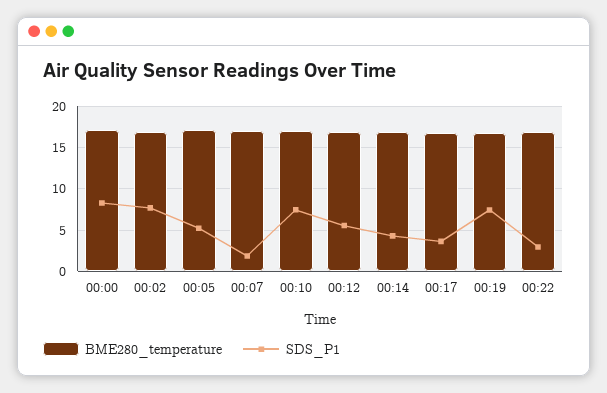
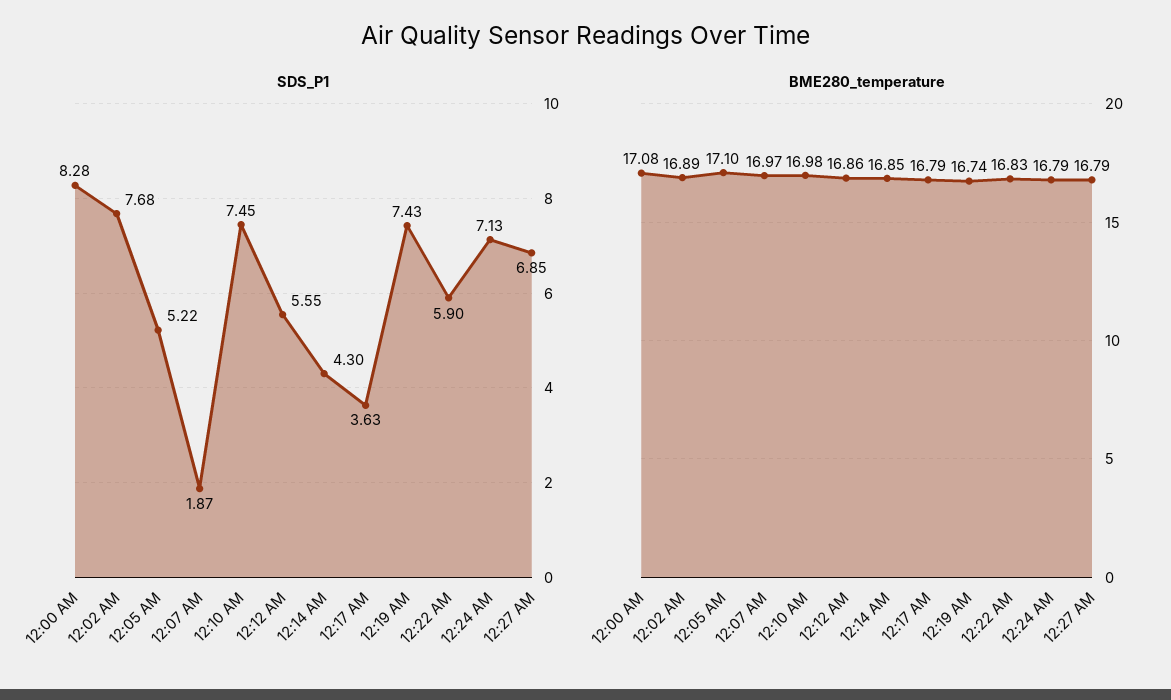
SDS_P1, 00:22: 3 -> 5.9
SDS_P1, 12:24 AM: none -> 7.13
SDS_P1, 12:27 AM: none -> 6.85
BME280_temperature, 12:24 AM: none -> 16.79
BME280_temperature, 12:27 AM: none -> 16.79

